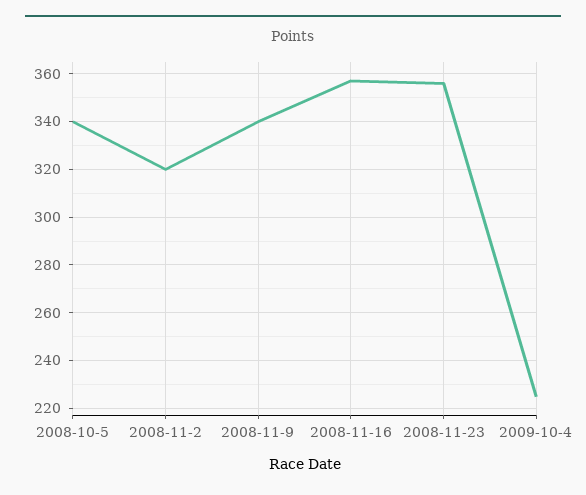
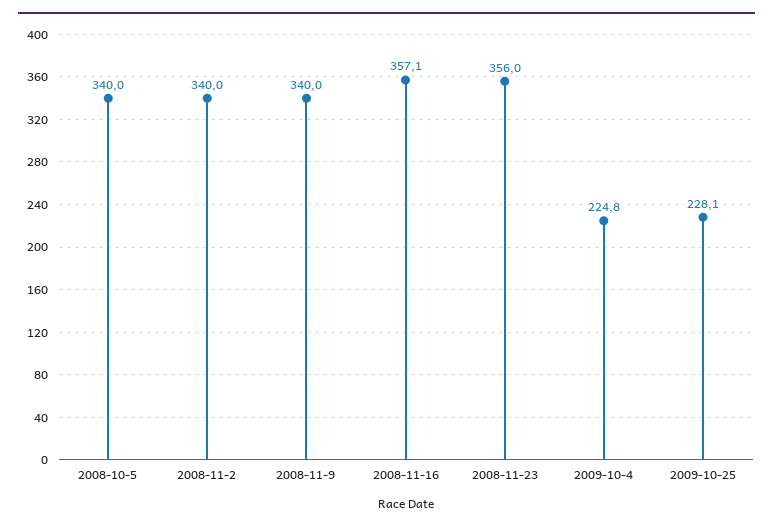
2008-11-2: 320 -> 340
2009-10-25: none -> 228.1

